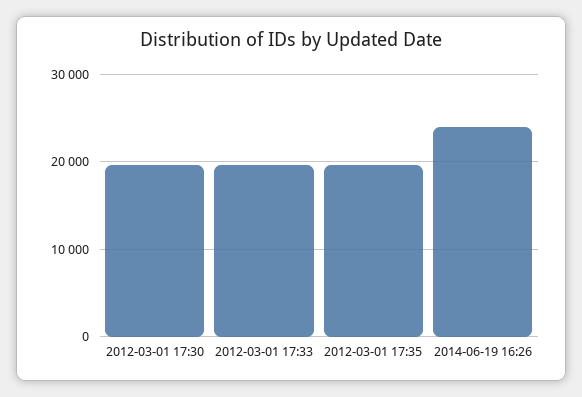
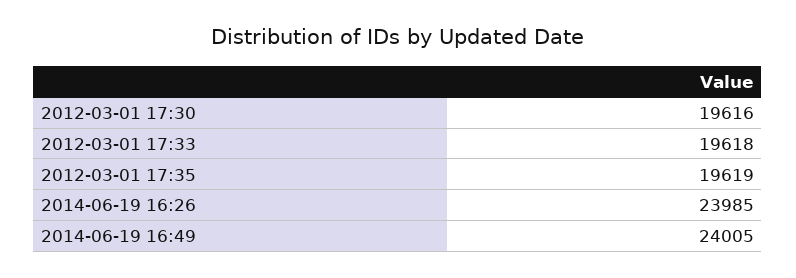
2014-06-19 16:49: none -> 24005

